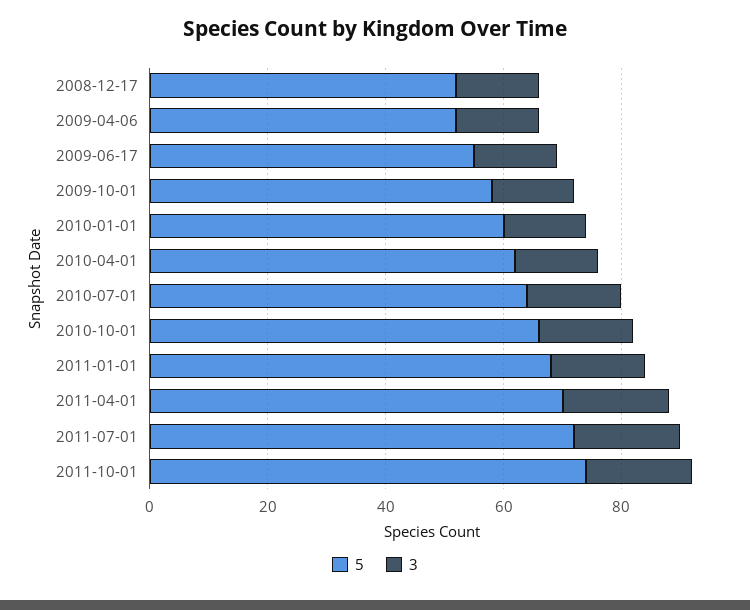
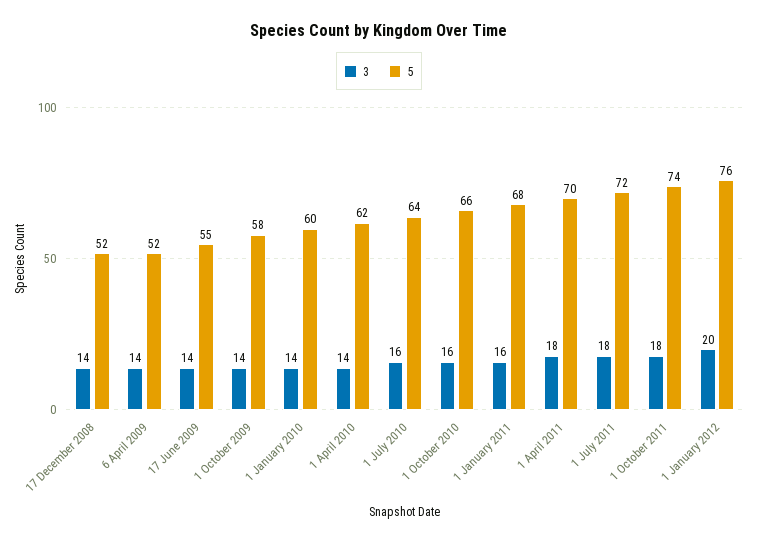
3, 1 January 2012: none -> 20
5, 1 January 2012: none -> 76

